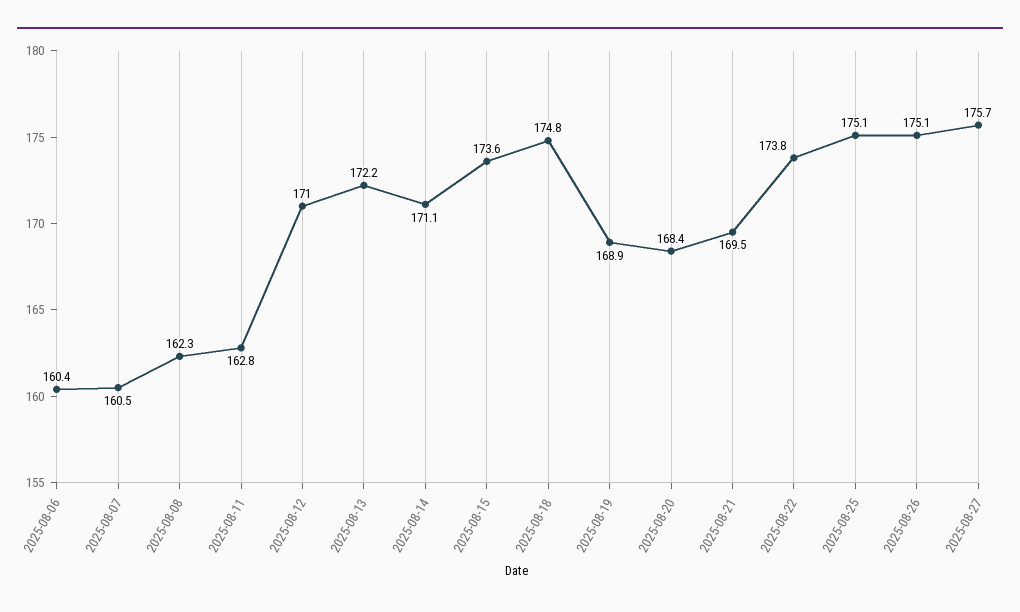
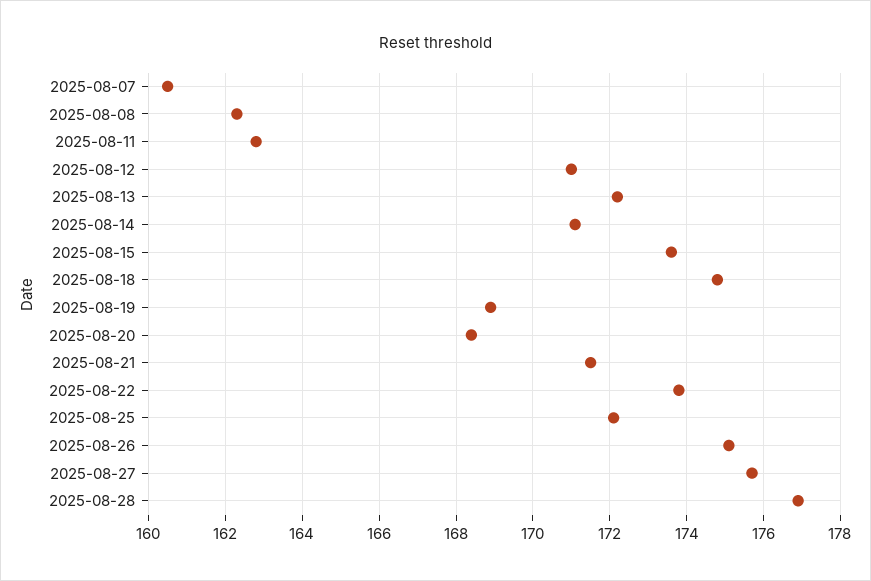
2025-08-06: 160.4 -> none
2025-08-21: 169.5 -> 171.5
2025-08-25: 175.1 -> 172
2025-08-28: none -> 177

